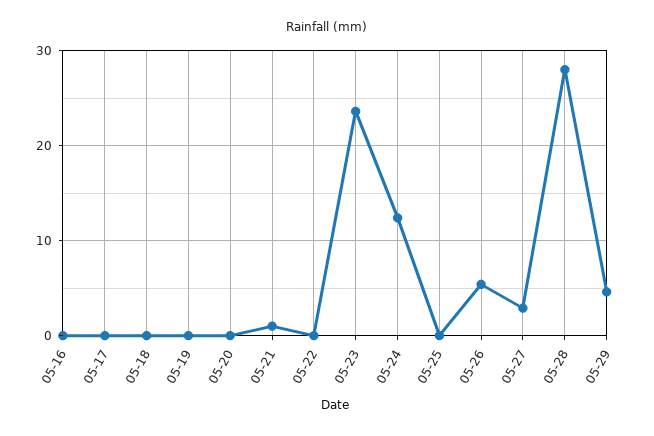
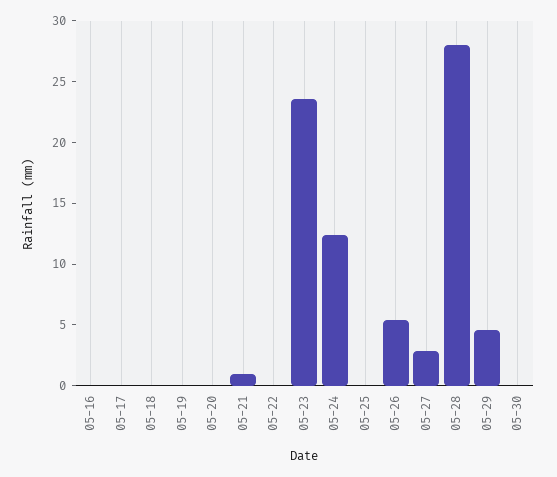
05-30: none -> 0

